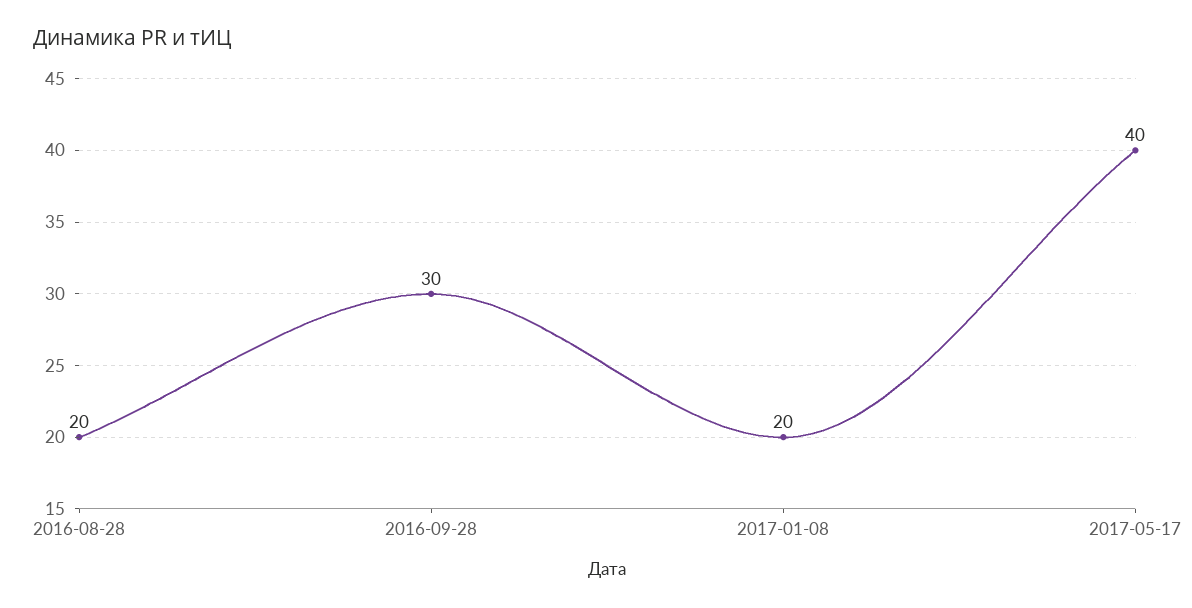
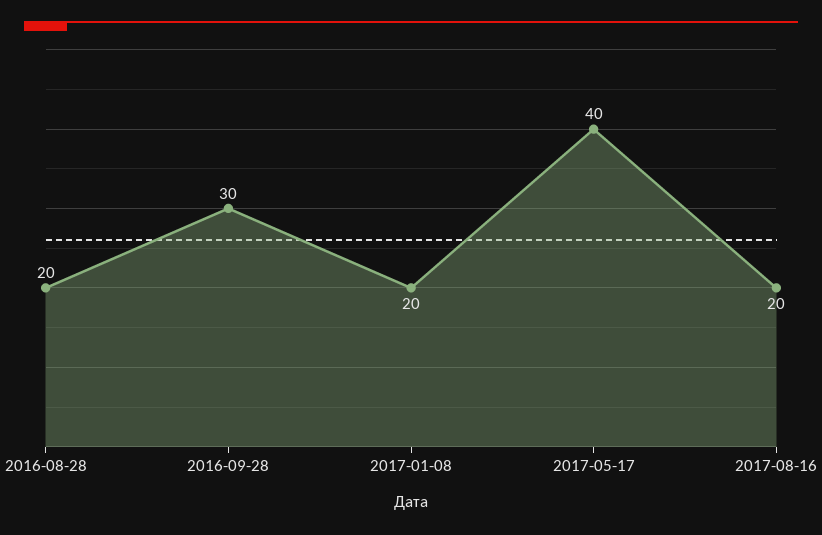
2017-08-16: none -> 20

